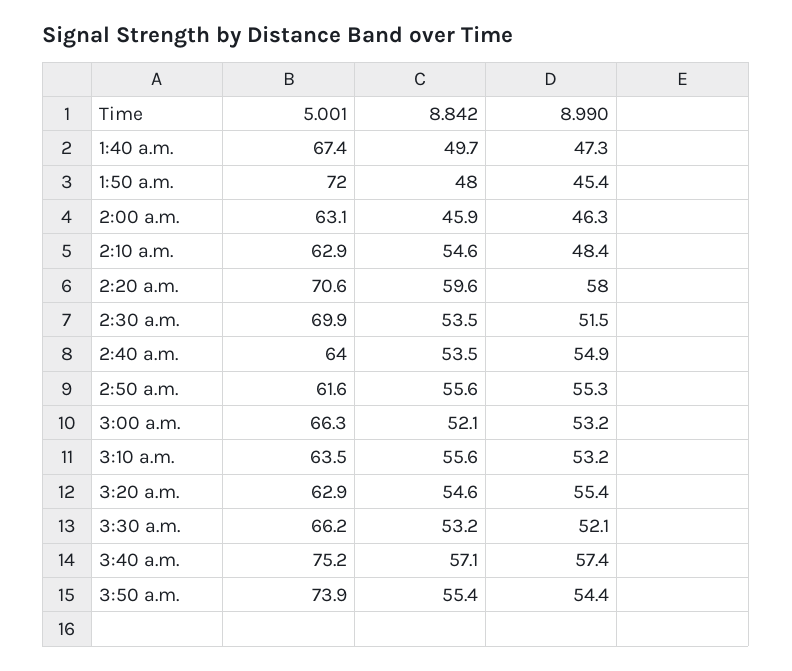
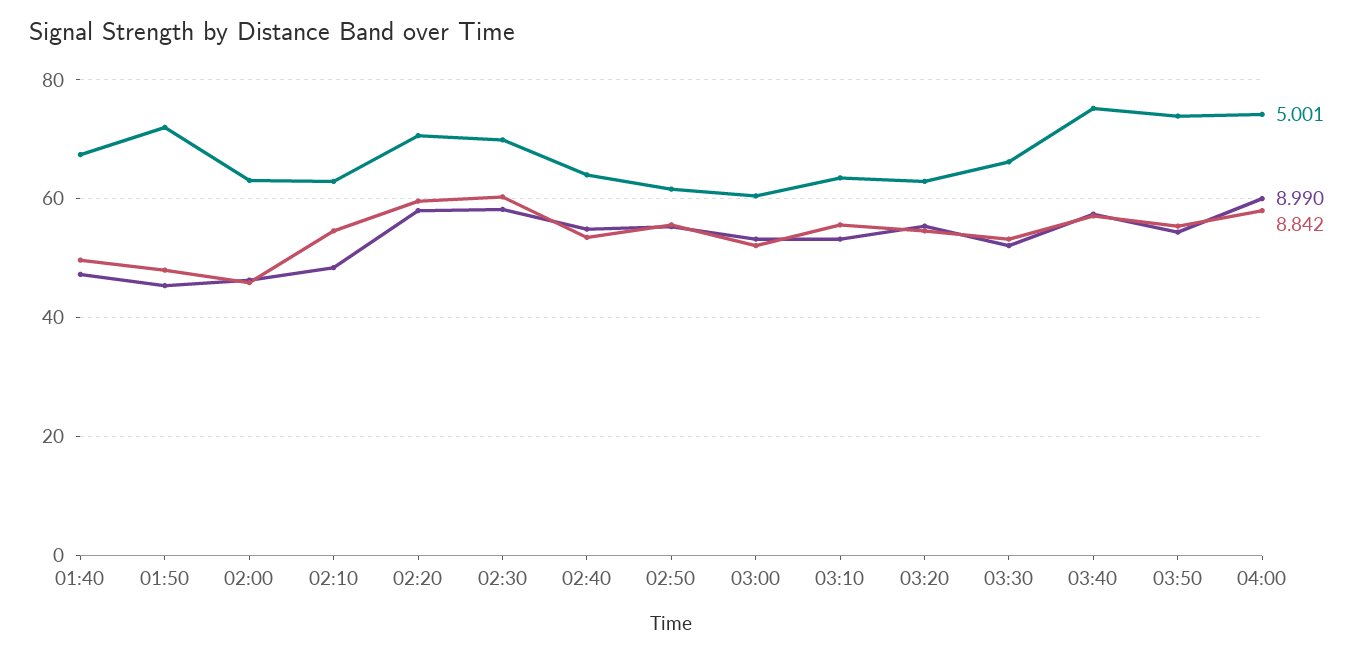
8.842, 2:30 a.m.: 53.5 -> 60
8.990, 2:30 a.m.: 51.5 -> 58
5.001, 3:00 a.m.: 66.3 -> 60
5.001, 04:00: none -> 74
8.990, 04:00: none -> 60
8.842, 04:00: none -> 58

